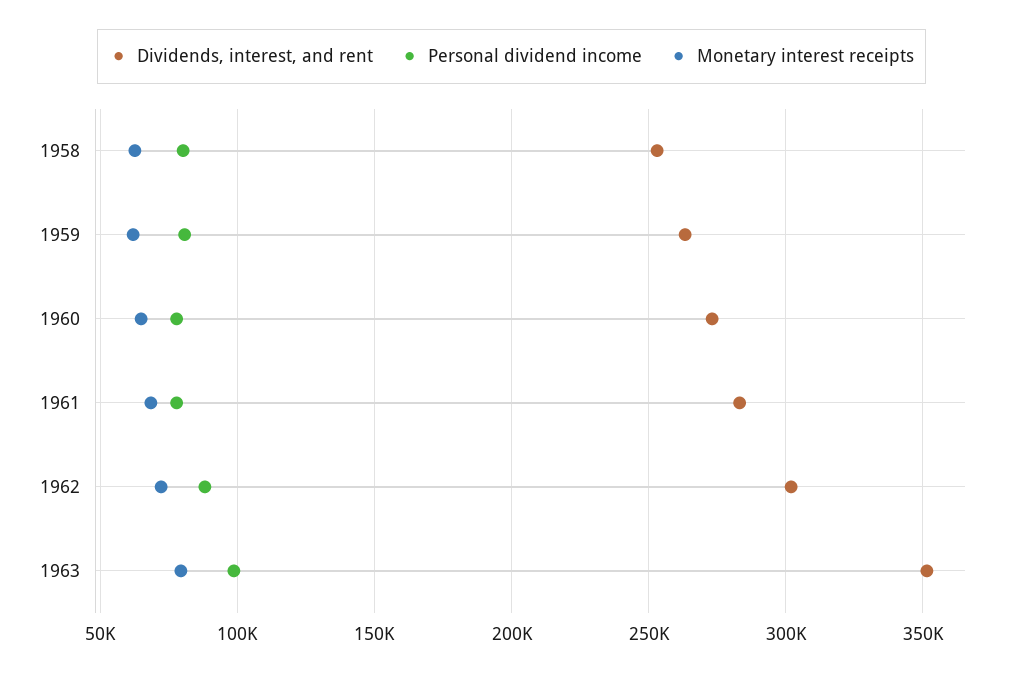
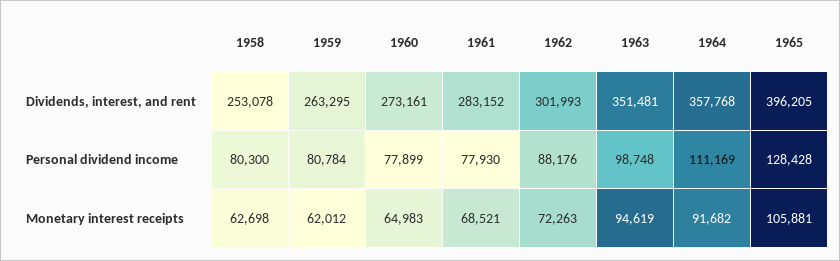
Monetary interest receipts, 1963: 80000 -> 94619
Dividends, interest, and rent, 1964: none -> 357768
Dividends, interest, and rent, 1965: none -> 396205
Personal dividend income, 1964: none -> 111169
Personal dividend income, 1965: none -> 128428
Monetary interest receipts, 1964: none -> 91682
Monetary interest receipts, 1965: none -> 105881

